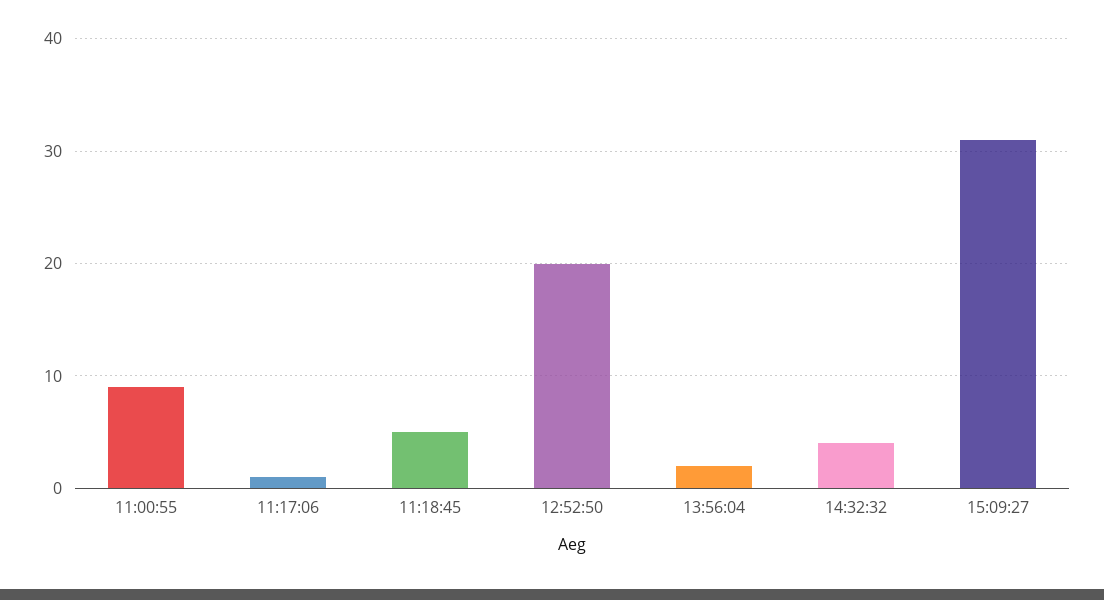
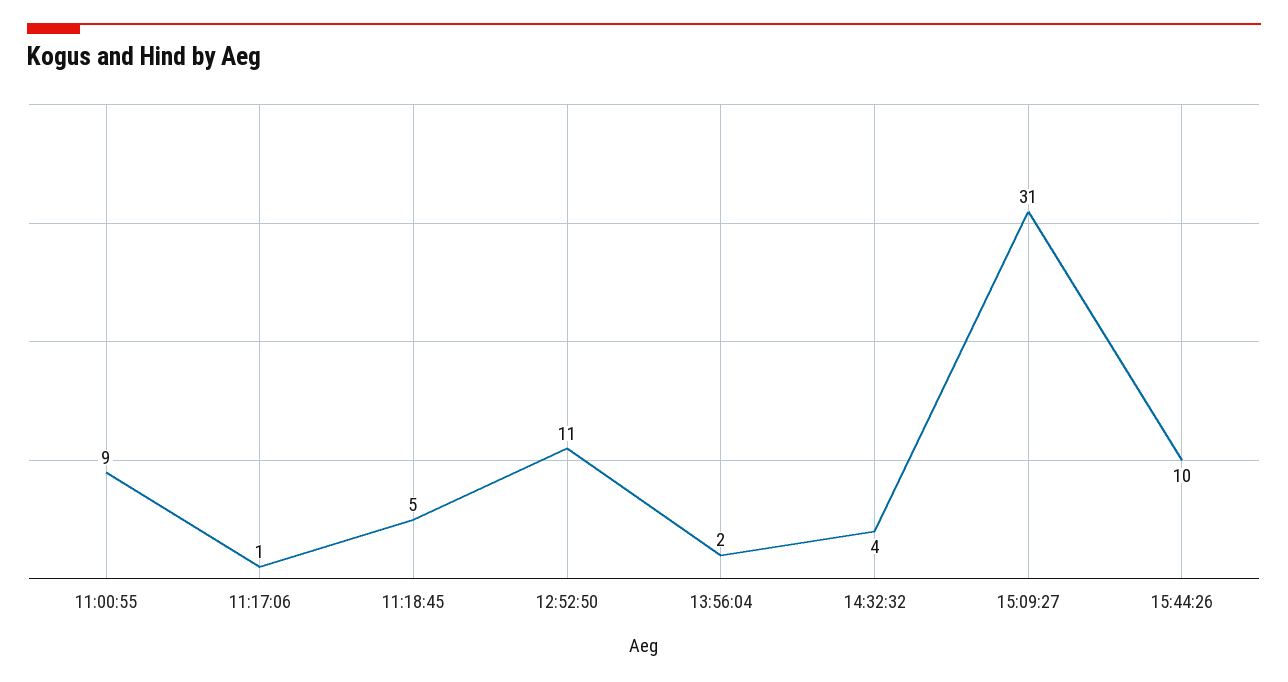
12:52:50: 20 -> 11
15:44:26: none -> 10

